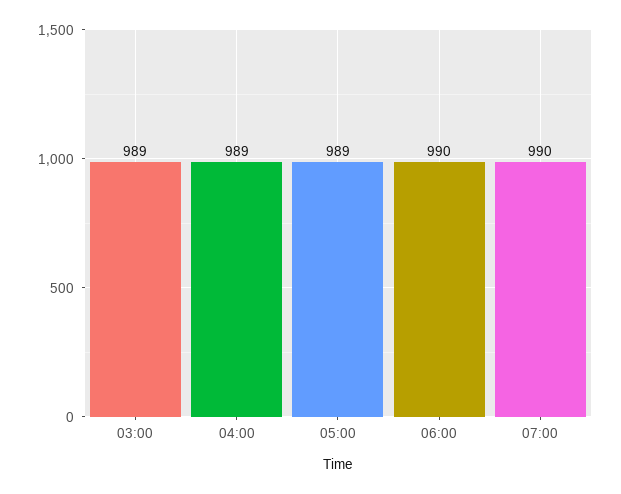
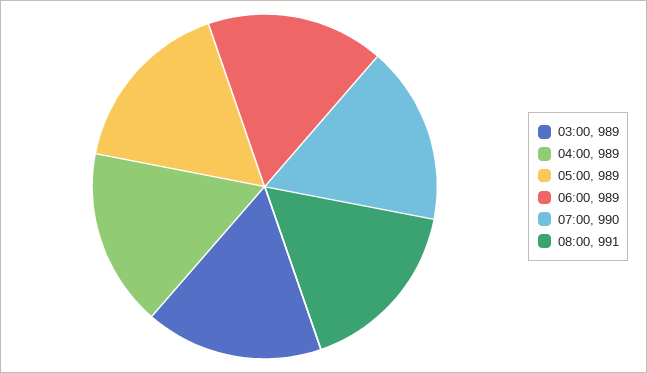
06:00: 990 -> 989
08:00: none -> 991

